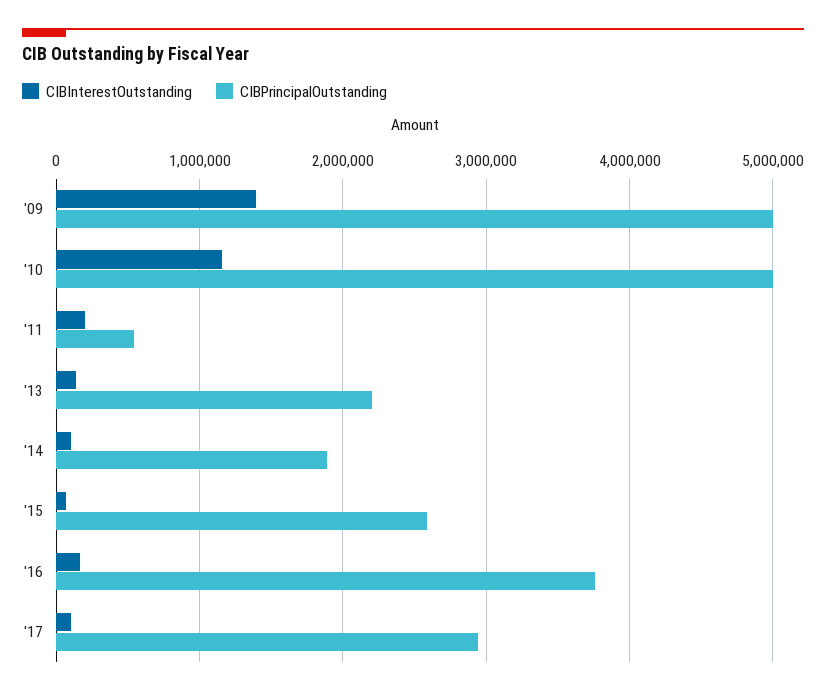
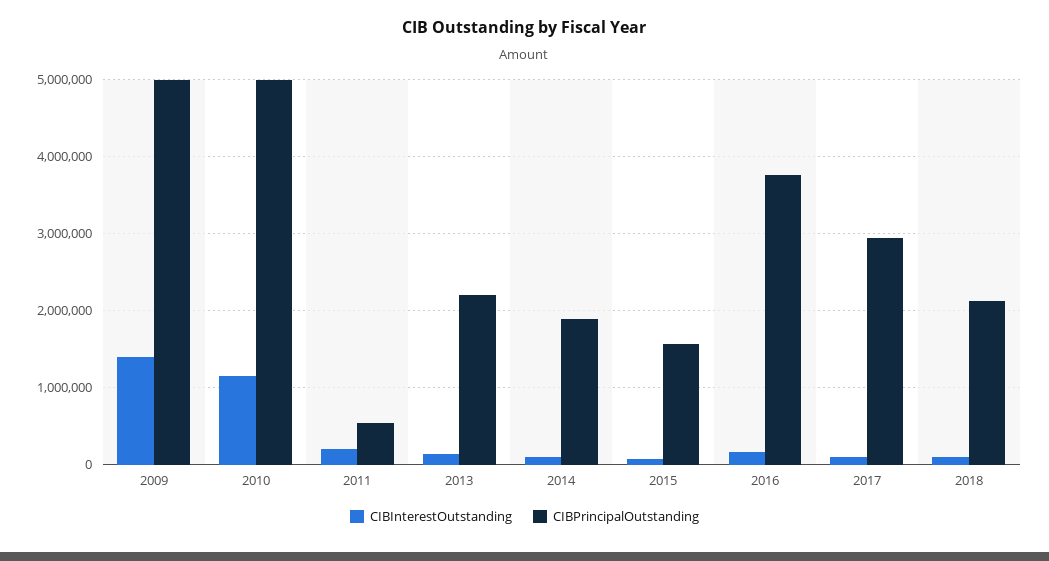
CIBPrincipalOutstanding, '15: 2600000 -> 1600000
CIBInterestOutstanding, 2018: none -> 100000
CIBPrincipalOutstanding, 2018: none -> 2100000

